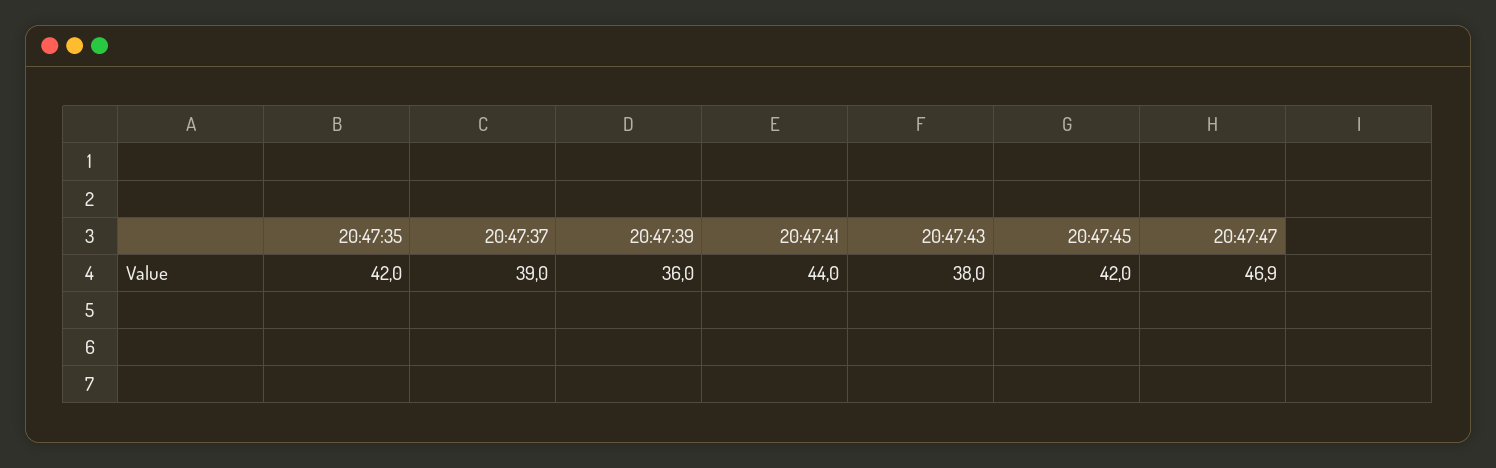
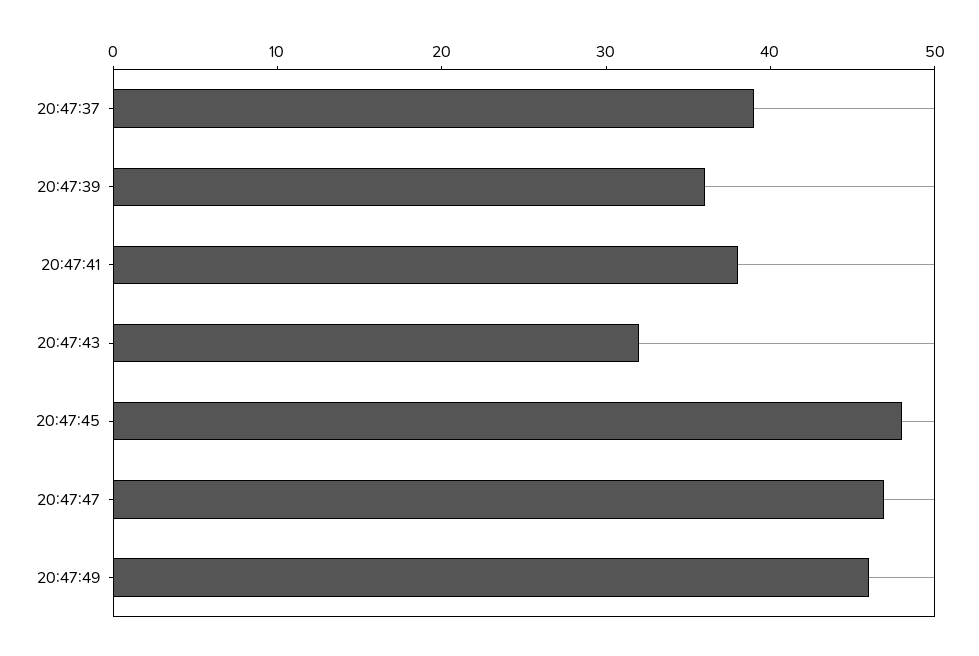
20:47:35: 42 -> none
20:47:41: 44 -> 38
20:47:43: 38 -> 32
20:47:45: 42 -> 48
20:47:49: none -> 46

